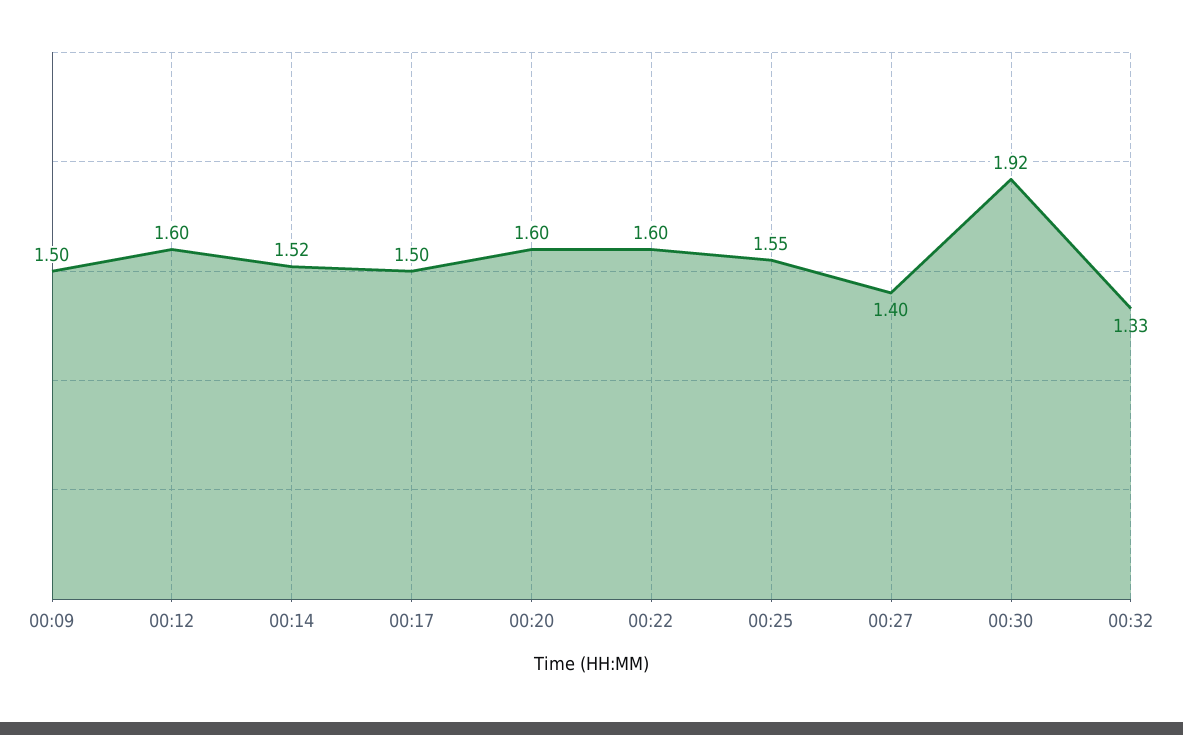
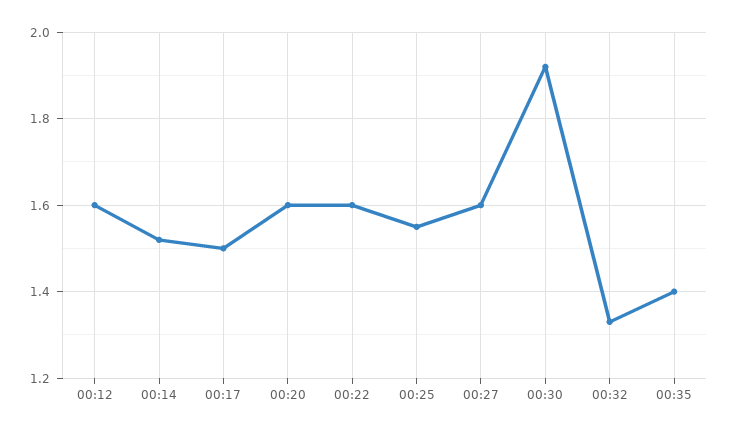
00:09: 1.5 -> none
00:27: 1.4 -> 1.6
00:35: none -> 1.4

